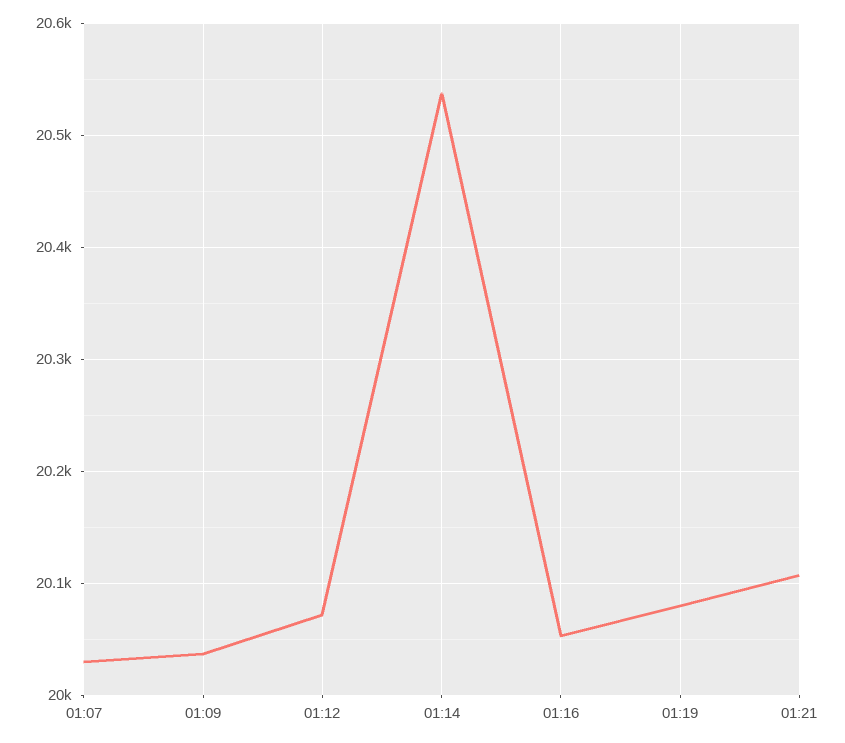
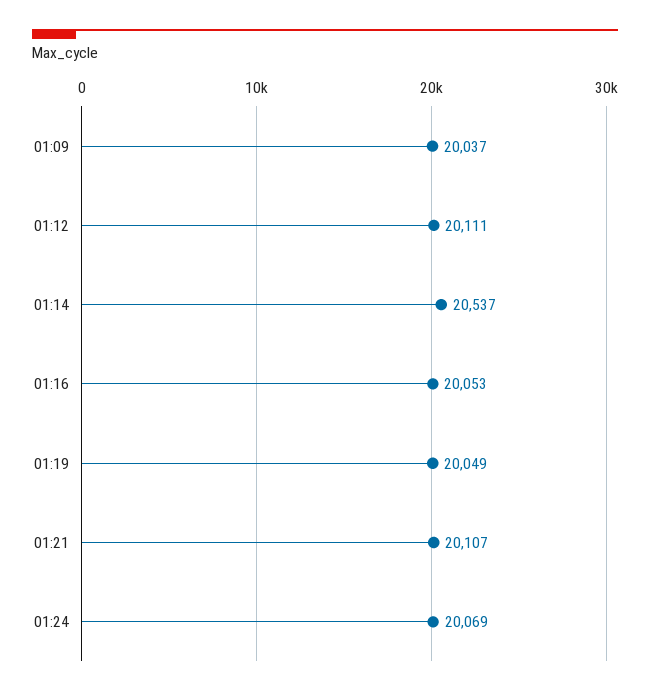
01:07: 20030 -> none
01:12: 20070 -> 20111
01:19: 20080 -> 20049
01:24: none -> 20069

